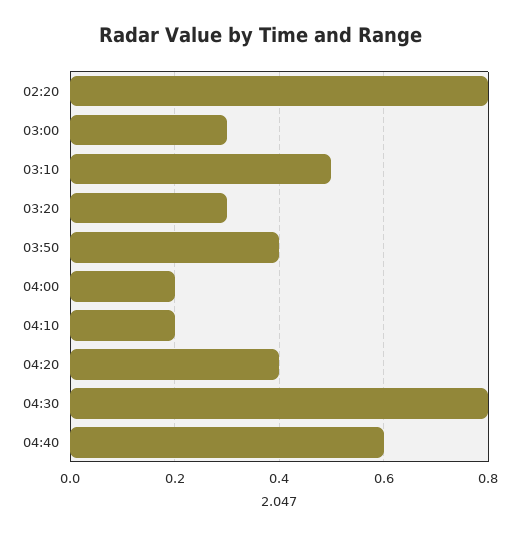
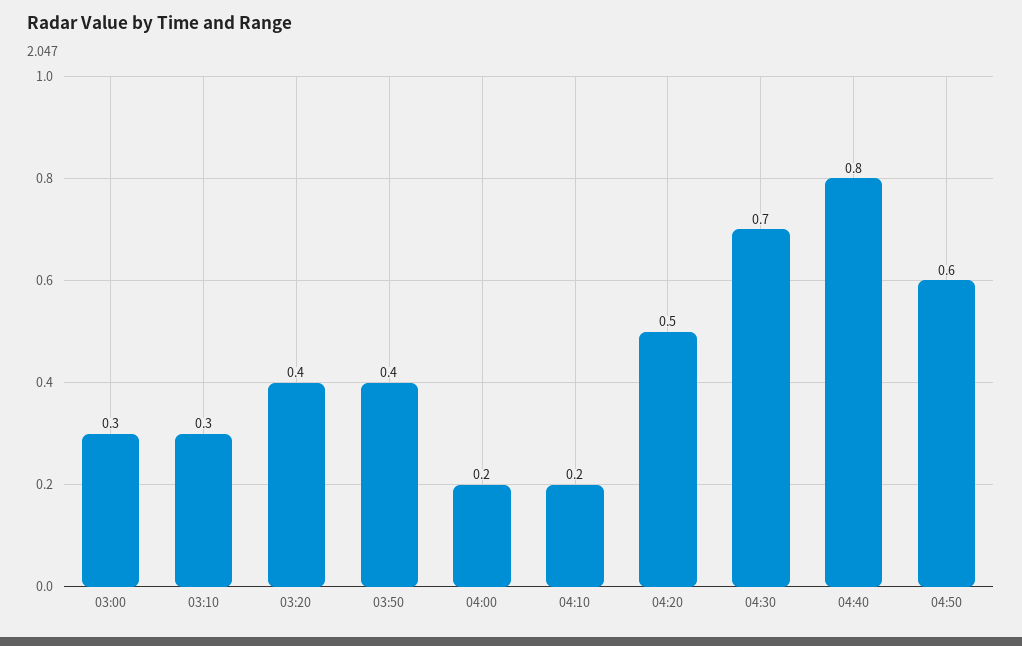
02:20: 0.8 -> none
03:10: 0.5 -> 0.3
03:20: 0.3 -> 0.4
04:20: 0.4 -> 0.5
04:30: 0.8 -> 0.7
04:40: 0.6 -> 0.8
04:50: none -> 0.6

